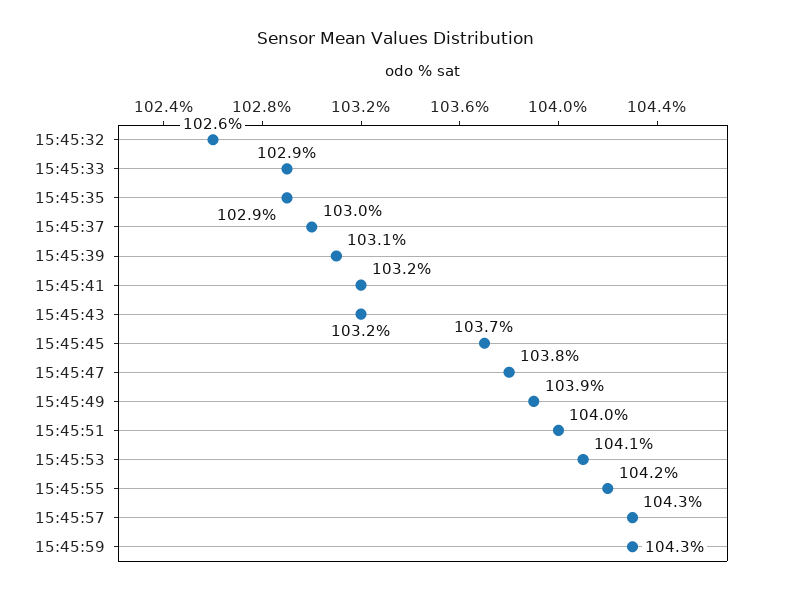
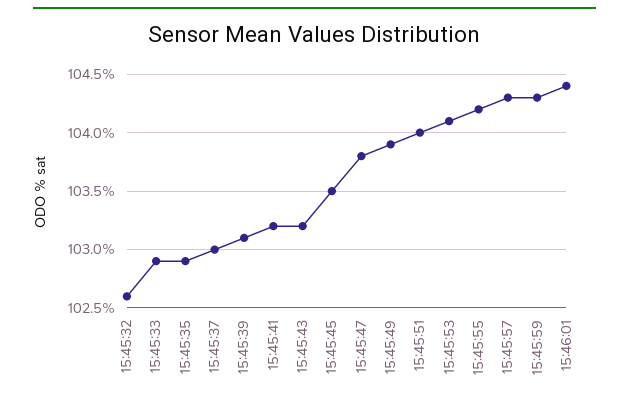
15:45:45: 103.7 -> 103.5
15:46:01: none -> 104.4

